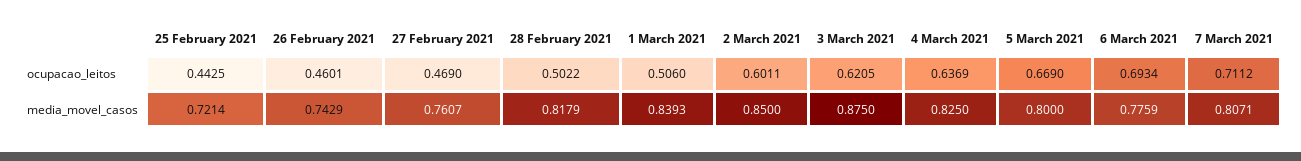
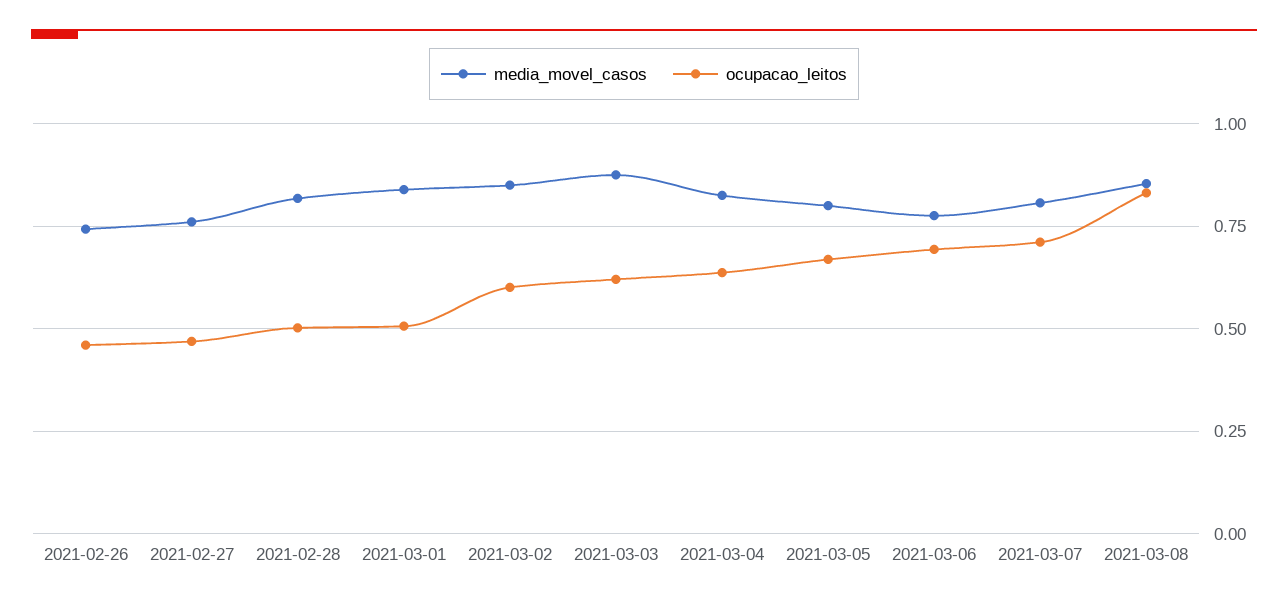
ocupacao_leitos, 25 February 2021: 0.4425 -> none
media_movel_casos, 25 February 2021: 0.7214 -> none
media_movel_casos, 2021-03-08: none -> 0.85
ocupacao_leitos, 2021-03-08: none -> 0.825

